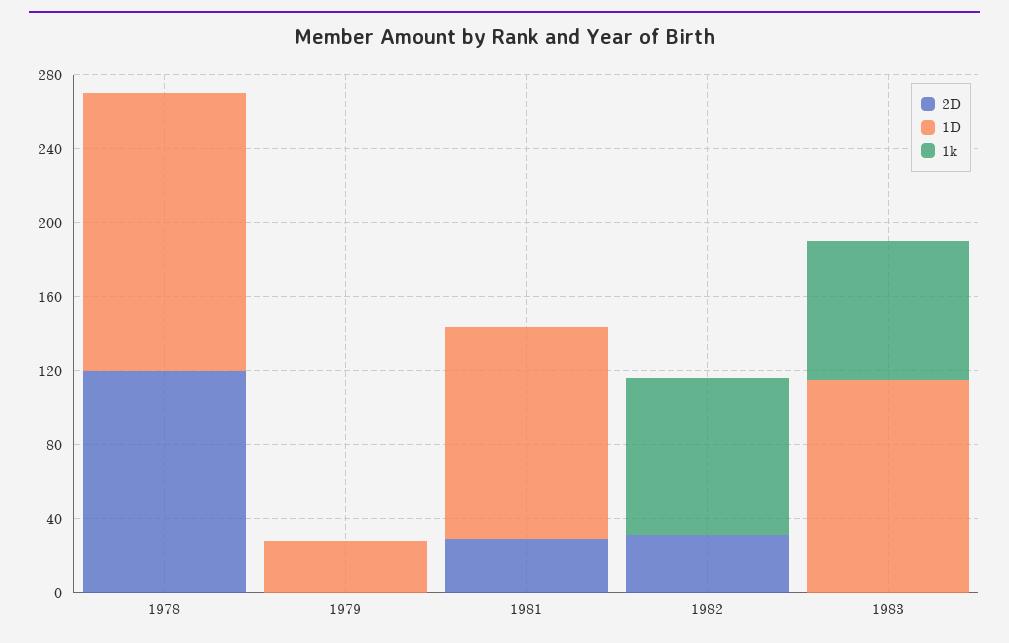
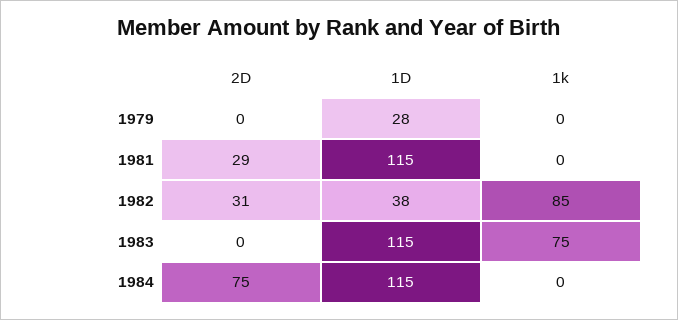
2D, 1978: 120 -> none
1D, 1978: 150 -> none
1k, 1978: 0 -> none
1D, 1982: 0 -> 38
2D, 1984: none -> 75
1D, 1984: none -> 115
1k, 1984: none -> 0

